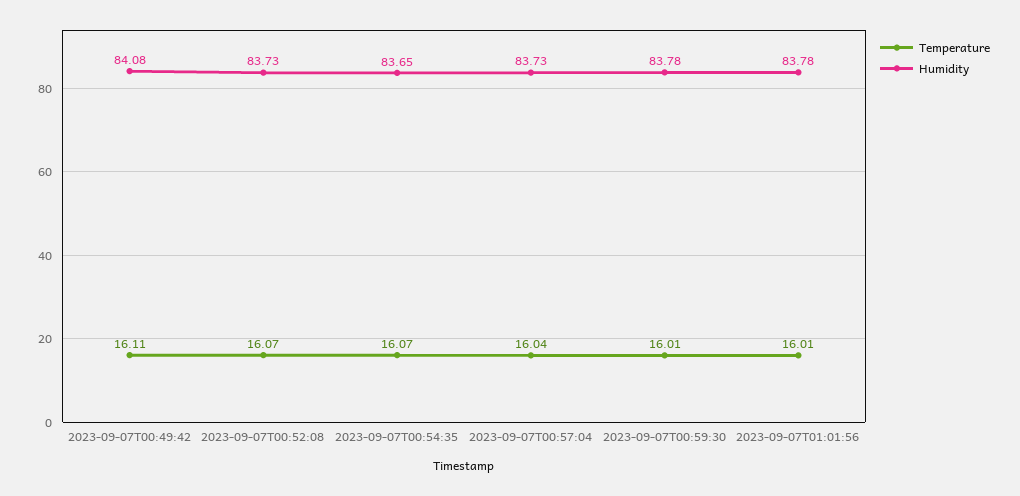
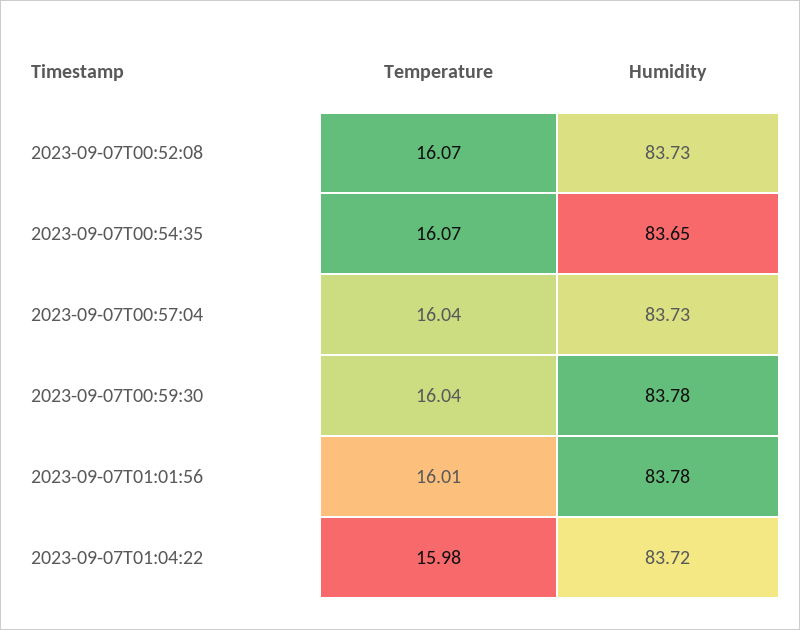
Temperature, 2023-09-07T00:49:42: 16.11 -> none
Humidity, 2023-09-07T00:49:42: 84.08 -> none
Temperature, 2023-09-07T00:59:30: 16.01 -> 16.04
Temperature, 2023-09-07T01:04:22: none -> 15.98
Humidity, 2023-09-07T01:04:22: none -> 83.72

